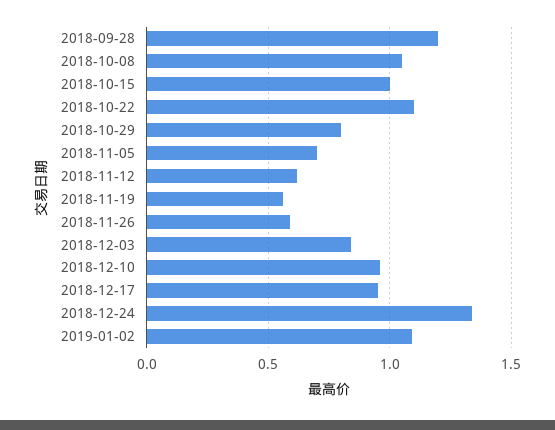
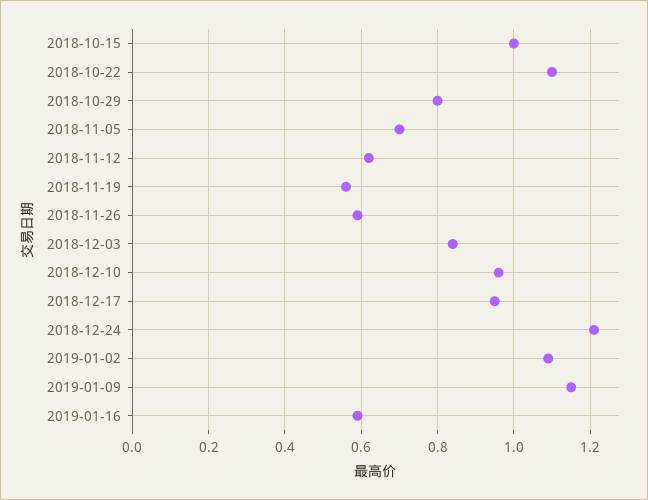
2018-09-28: 1.2 -> none
2018-10-08: 1.05 -> none
2018-12-24: 1.35 -> 1.2
2019-01-09: none -> 1.15
2019-01-16: none -> 0.6

